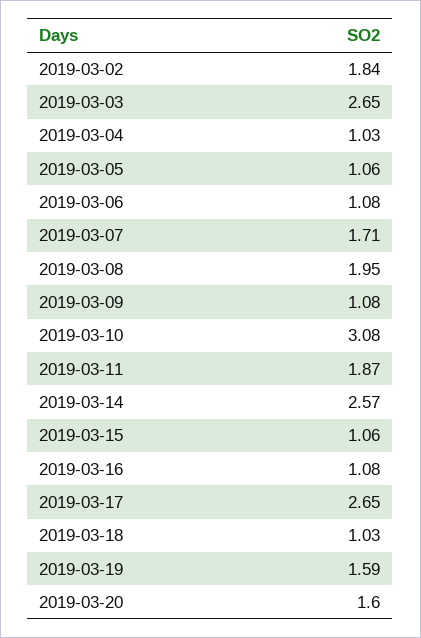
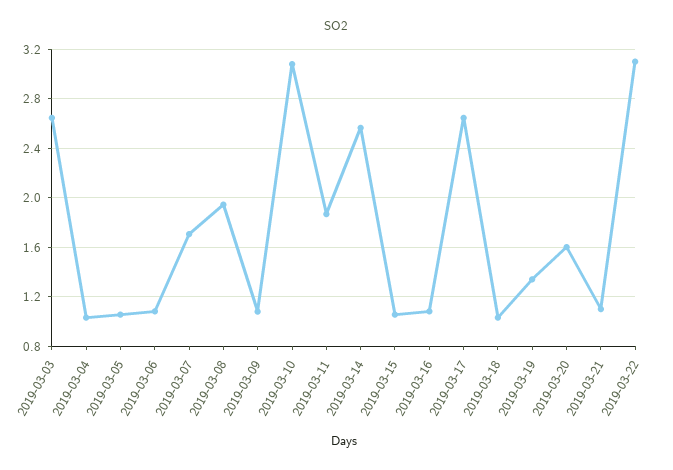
2019-03-02: 1.84 -> none
2019-03-19: 1.59 -> 1.35
2019-03-21: none -> 1.1
2019-03-22: none -> 3.1

